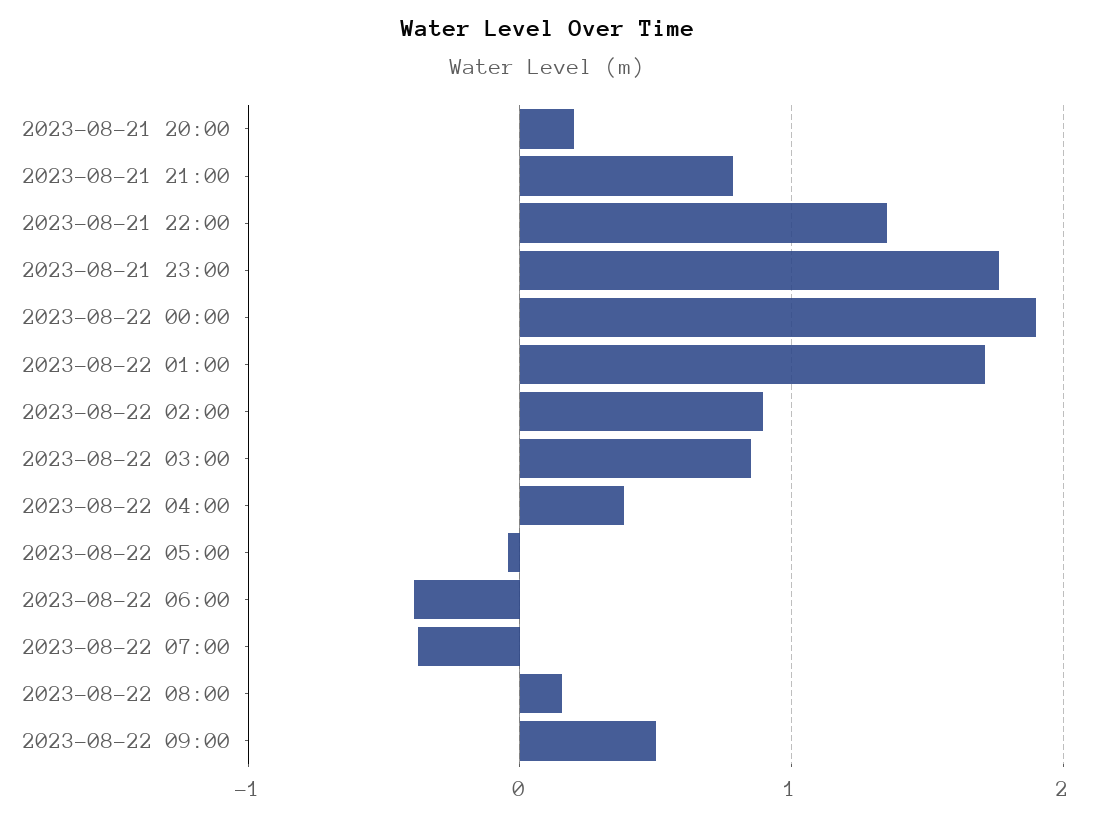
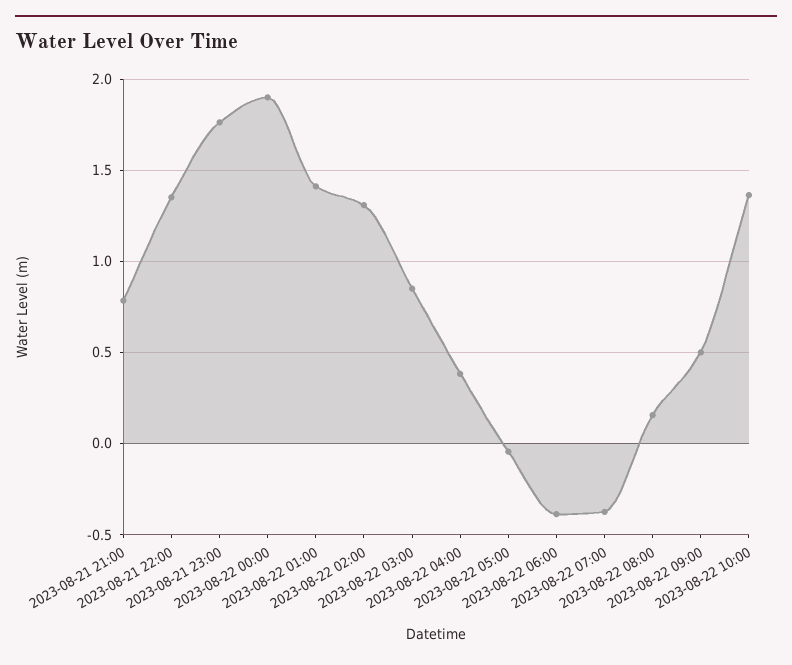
2023-08-21 20:00: 0.2 -> none
2023-08-22 01:00: 1.7 -> 1.4
2023-08-22 02:00: 0.9 -> 1.3
2023-08-22 10:00: none -> 1.35

